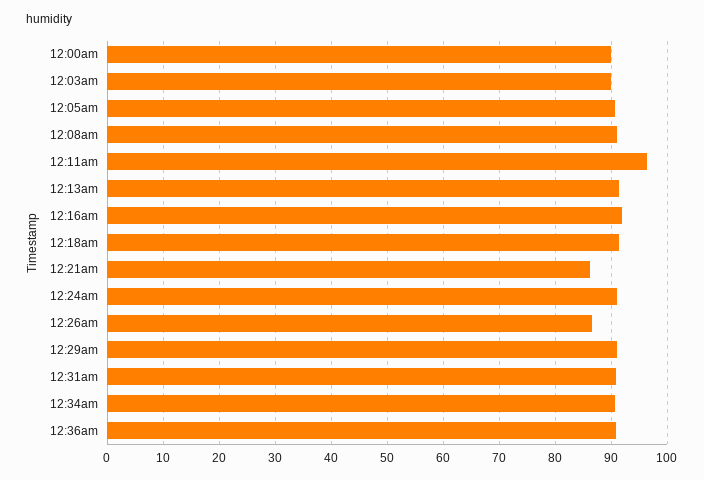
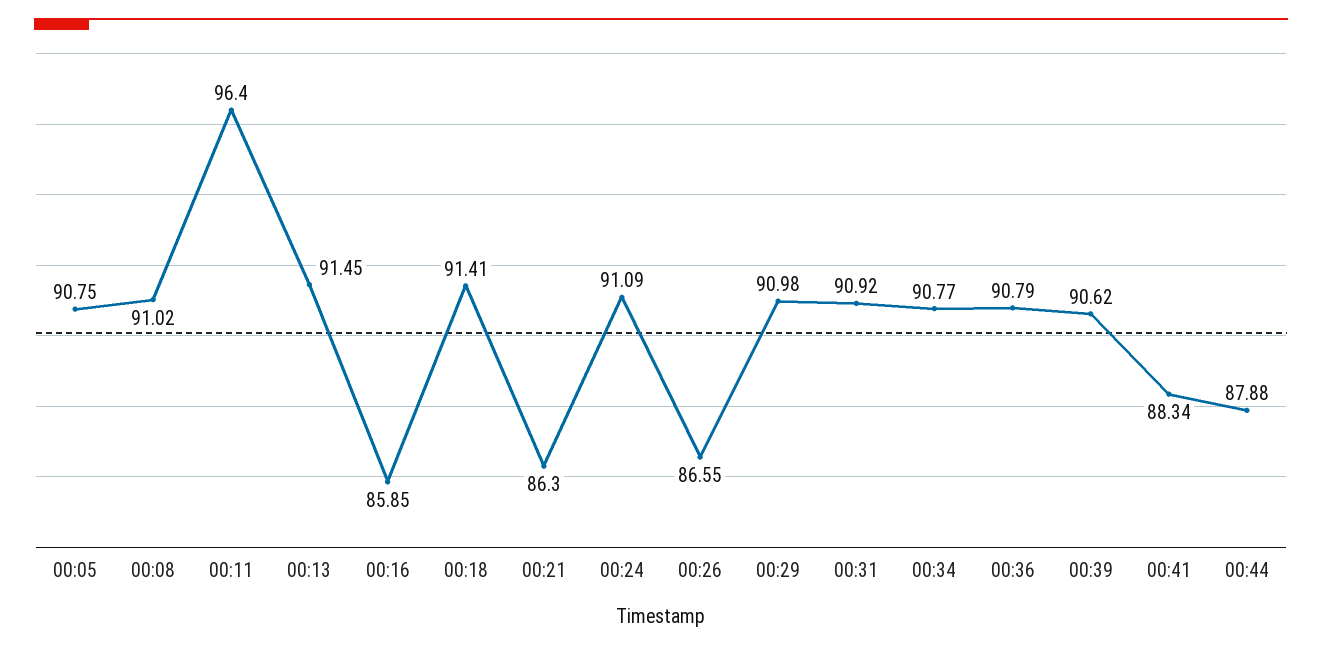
12:00am: 90 -> none
12:03am: 90 -> none
12:16am: 92 -> 85.85
00:39: none -> 90.62
00:41: none -> 88.34
00:44: none -> 87.88

